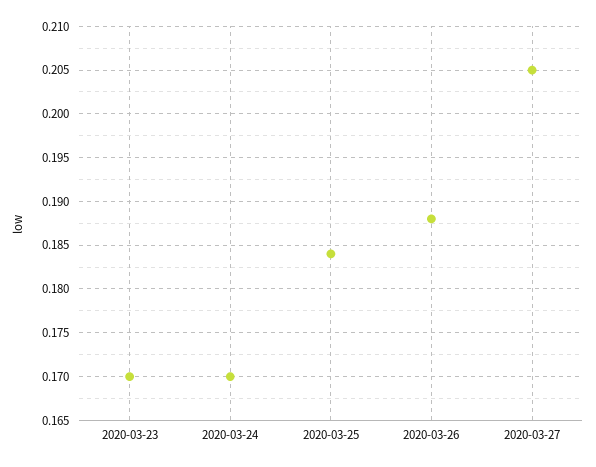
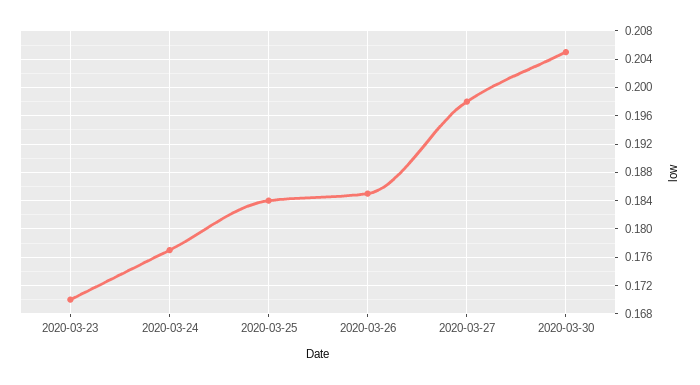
2020-03-24: 0.17 -> 0.177
2020-03-26: 0.188 -> 0.185
2020-03-27: 0.205 -> 0.198
2020-03-30: none -> 0.205

